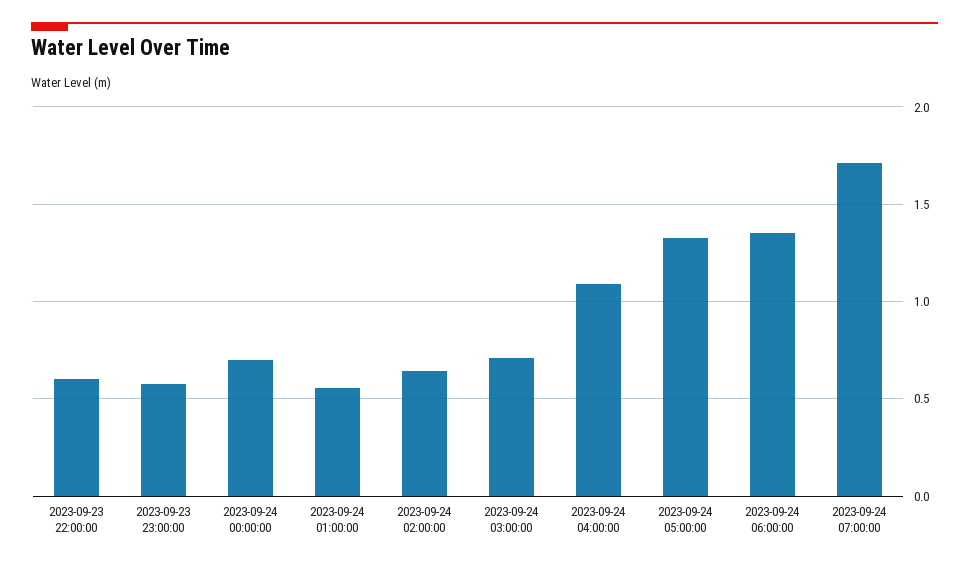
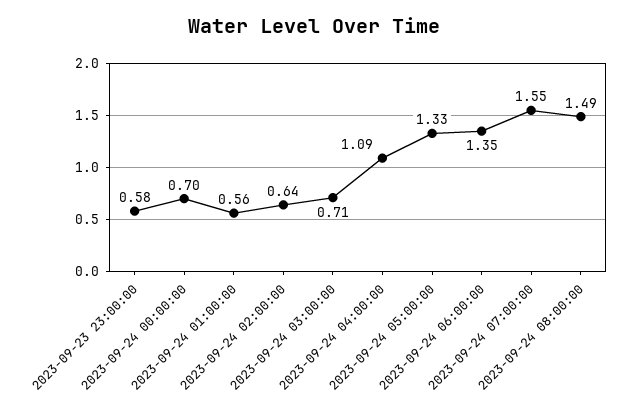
2023-09-23 22:00:00: 0.6 -> none
2023-09-24 07:00:00: 1.7 -> 1.55
2023-09-24 08:00:00: none -> 1.49

